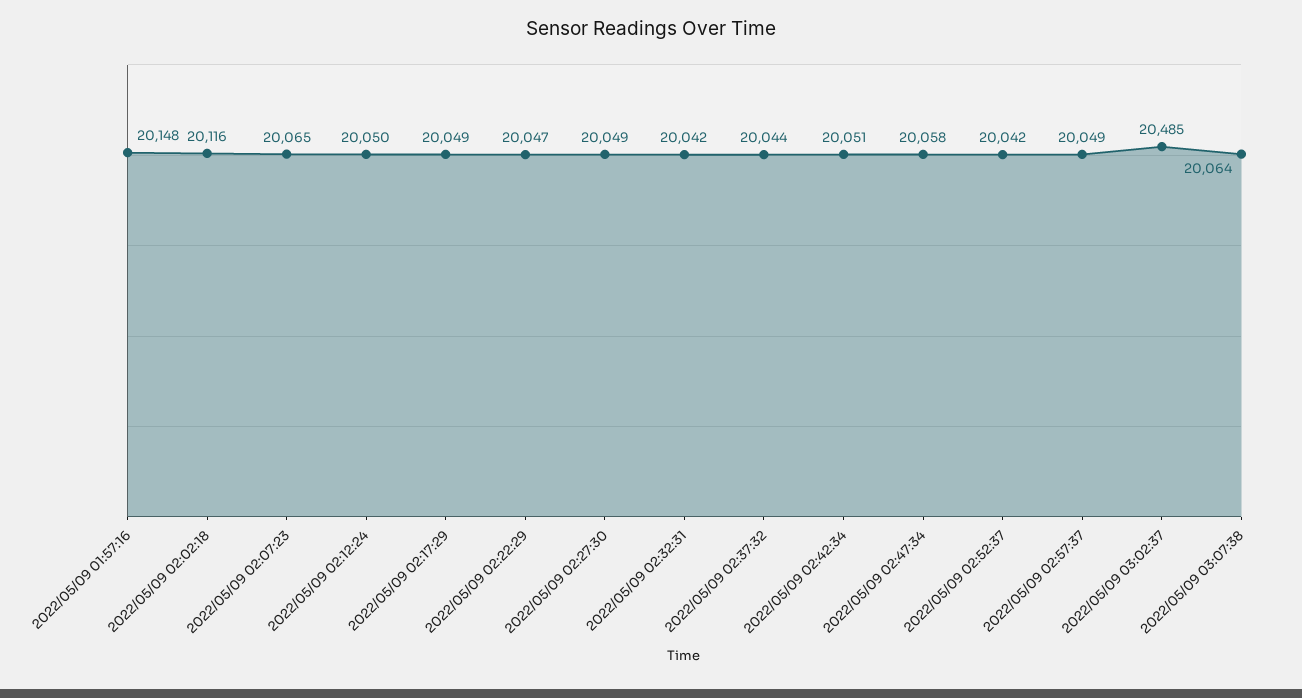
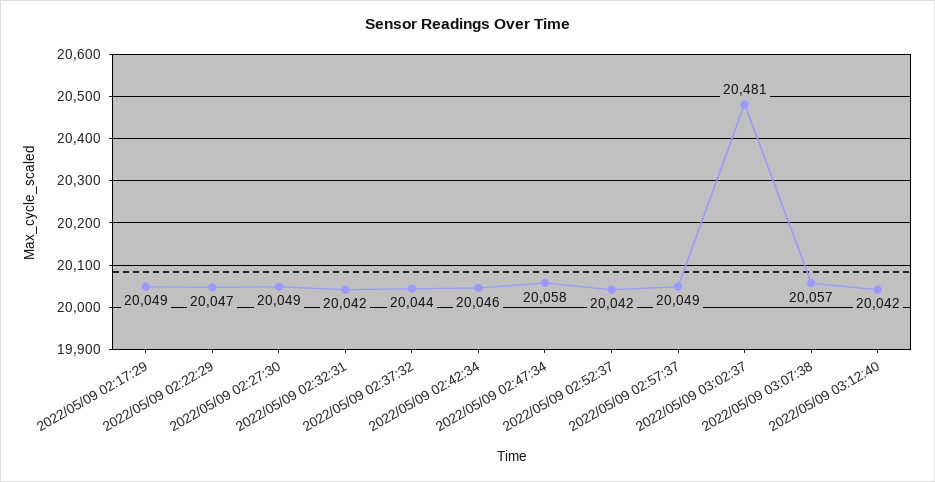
2022/05/09 01:57:16: 20148 -> none
2022/05/09 02:02:18: 20116 -> none
2022/05/09 02:07:23: 20065 -> none
2022/05/09 02:12:24: 20050 -> none
2022/05/09 02:42:34: 20051 -> 20046
2022/05/09 03:02:37: 20485 -> 20481
2022/05/09 03:07:38: 20064 -> 20057
2022/05/09 03:12:40: none -> 20042

